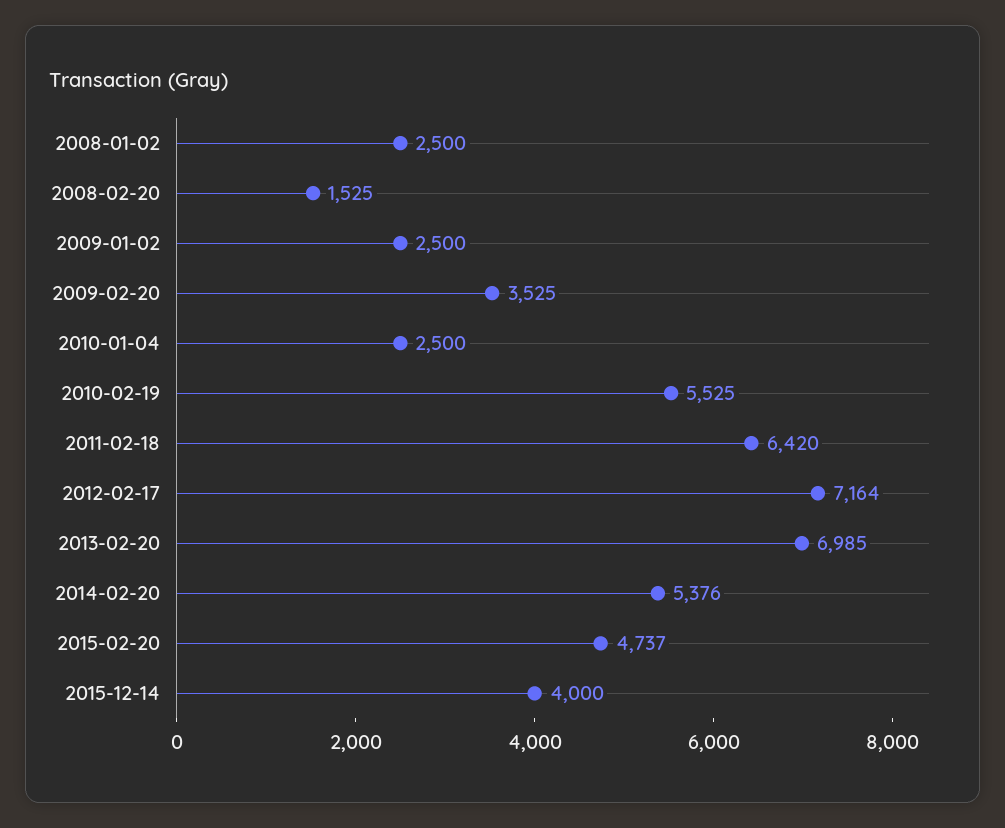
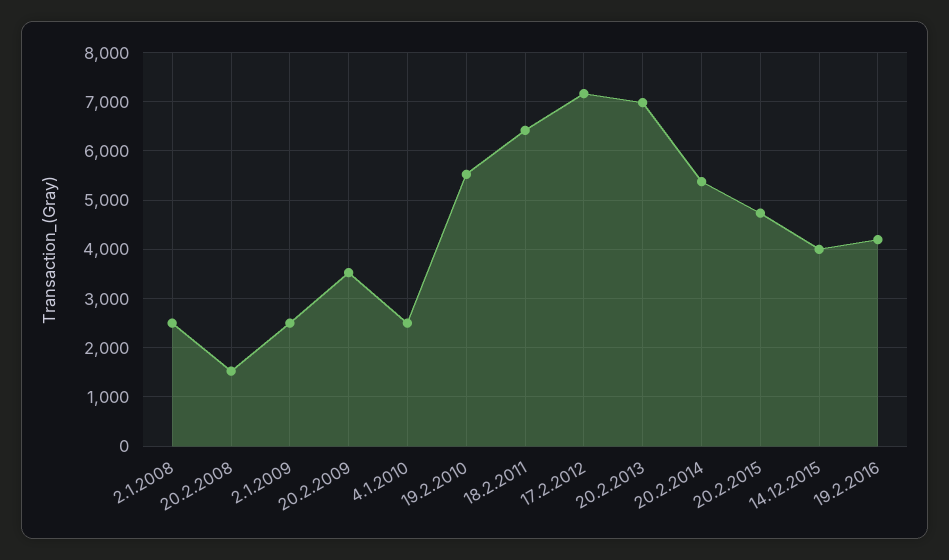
19.2.2016: none -> 4200

